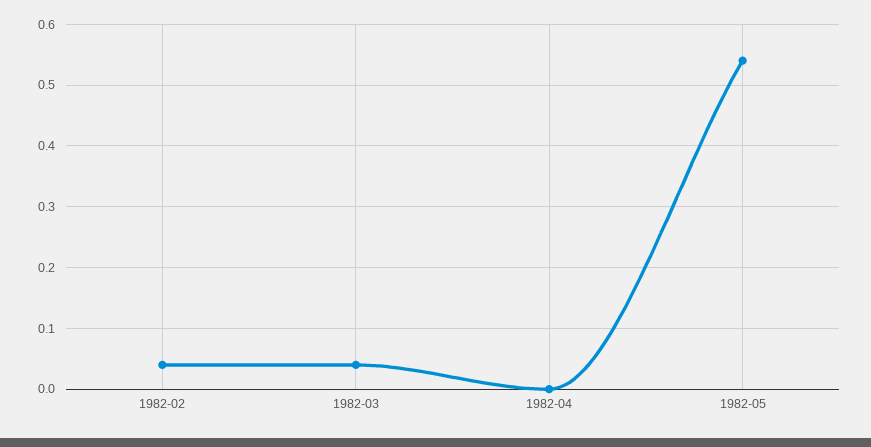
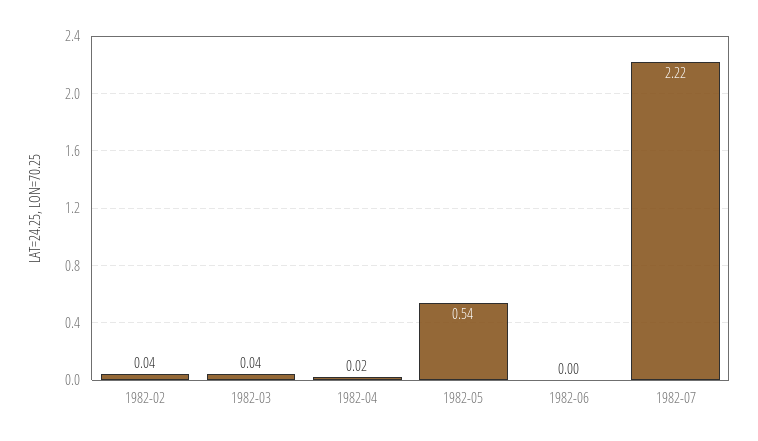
1982-04: 0 -> 0.02
1982-06: none -> 0
1982-07: none -> 2.22

